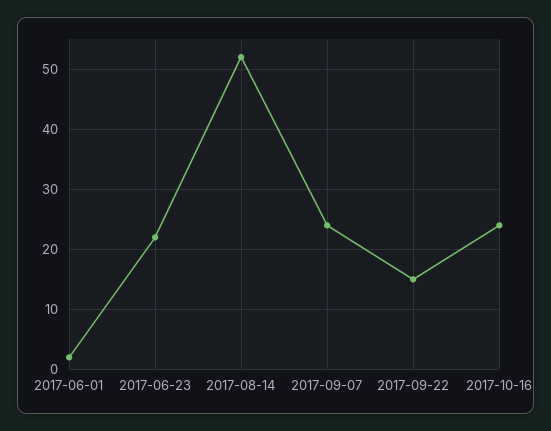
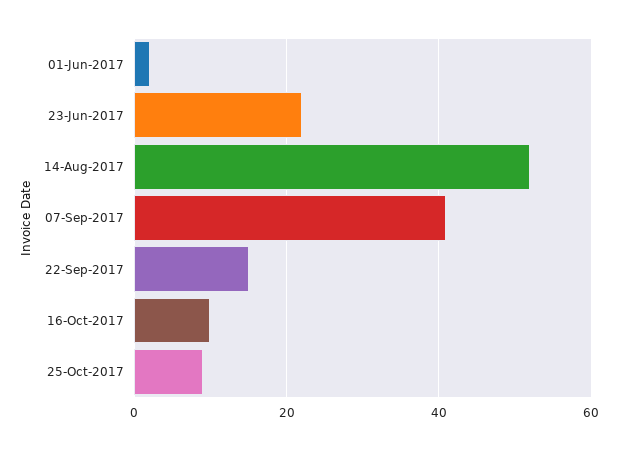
2017-09-07: 24 -> 40
2017-10-16: 24 -> 10
25-Oct-2017: none -> 10

